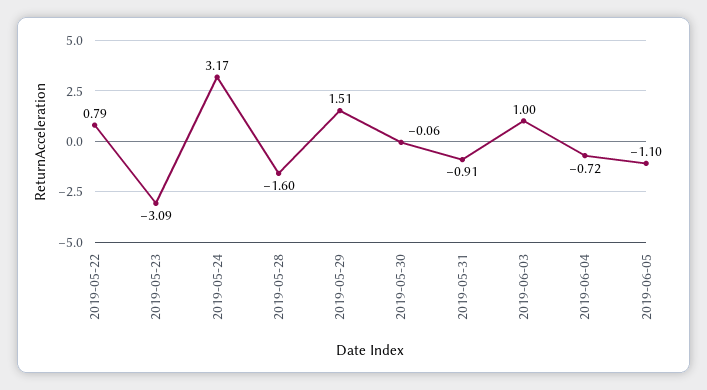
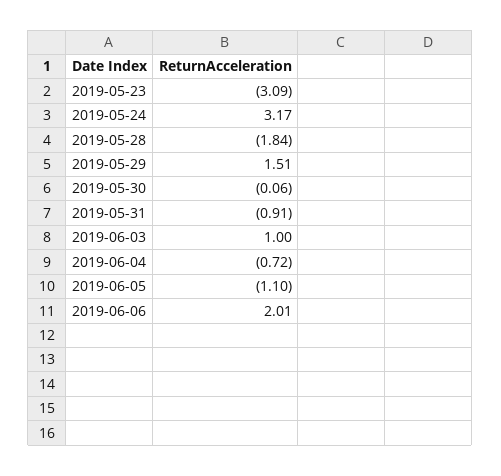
2019-05-22: 0.79 -> none
2019-05-28: -1.6 -> -1.84
2019-06-06: none -> 2.01

